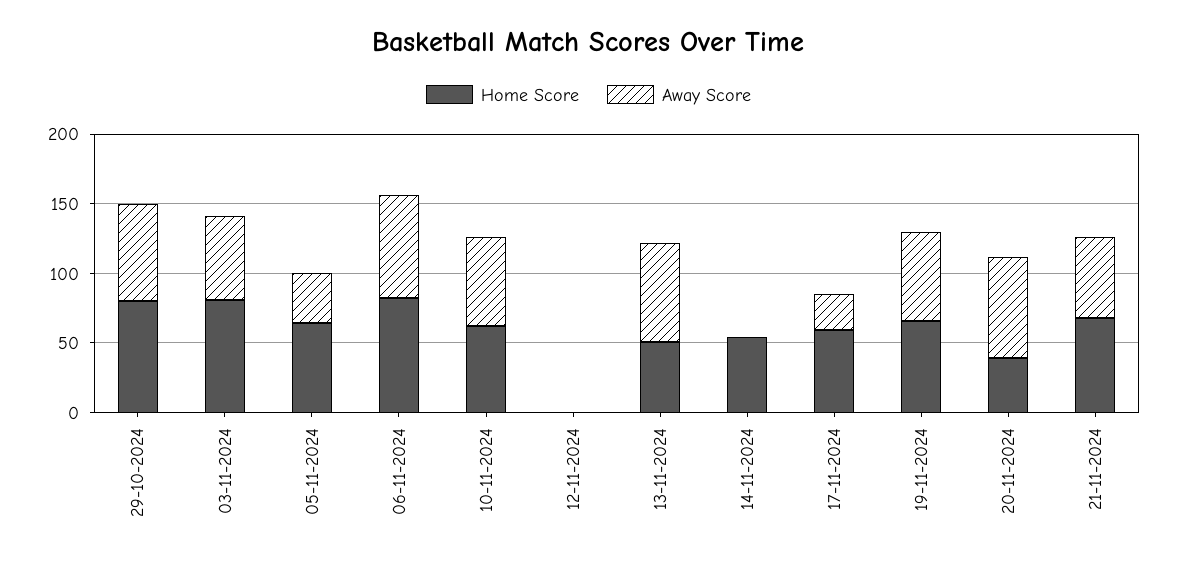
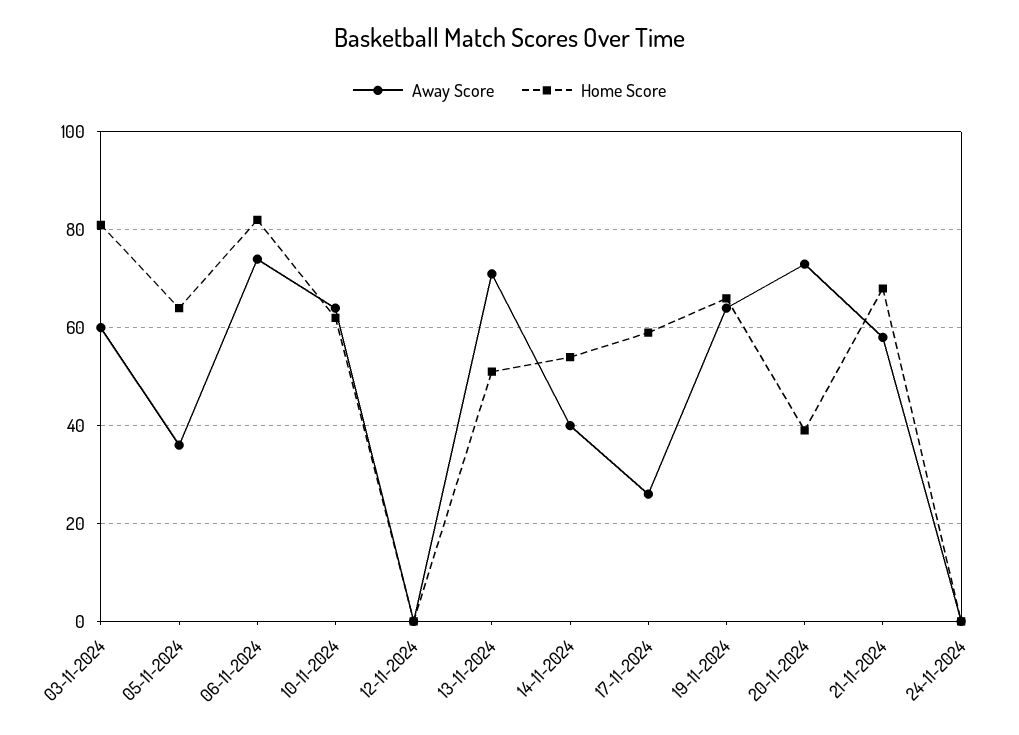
Home Score, 29-10-2024: 80 -> none
Away Score, 29-10-2024: 70 -> none
Away Score, 14-11-2024: 0 -> 40
Away Score, 24-11-2024: none -> 0
Home Score, 24-11-2024: none -> 0

